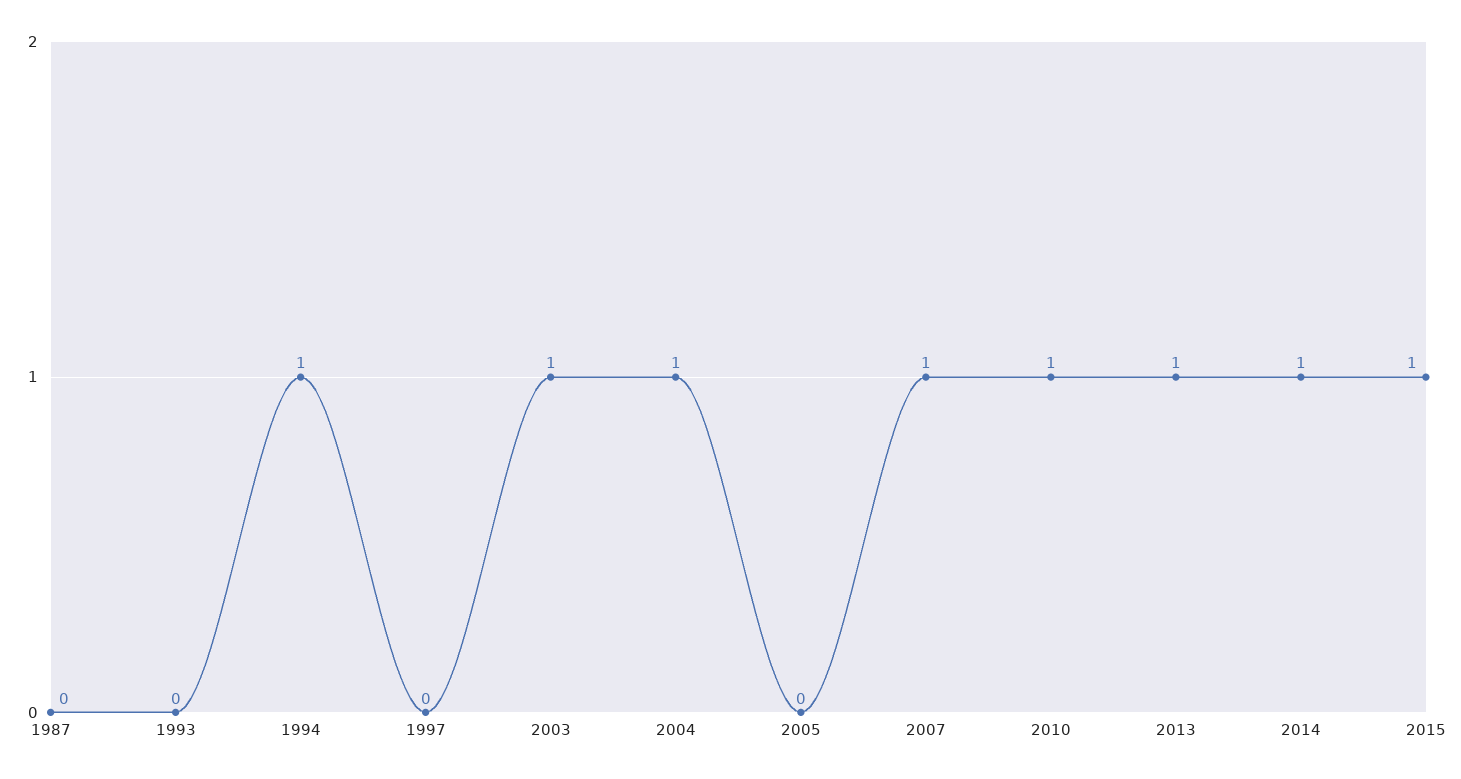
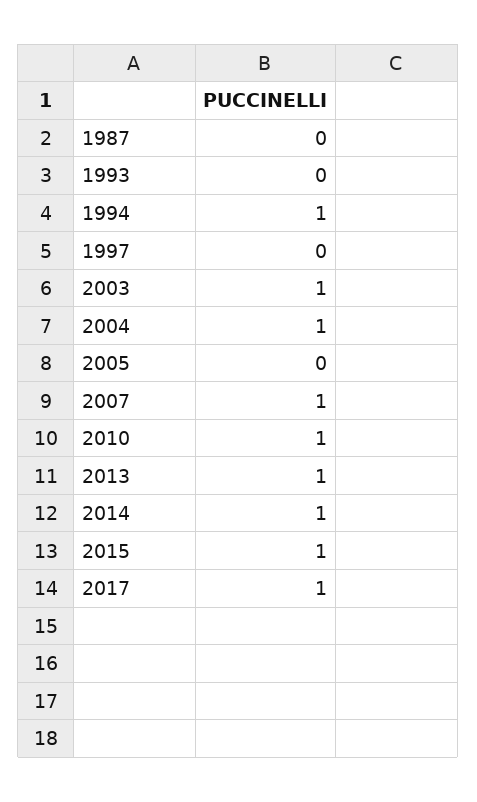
2017: none -> 1

